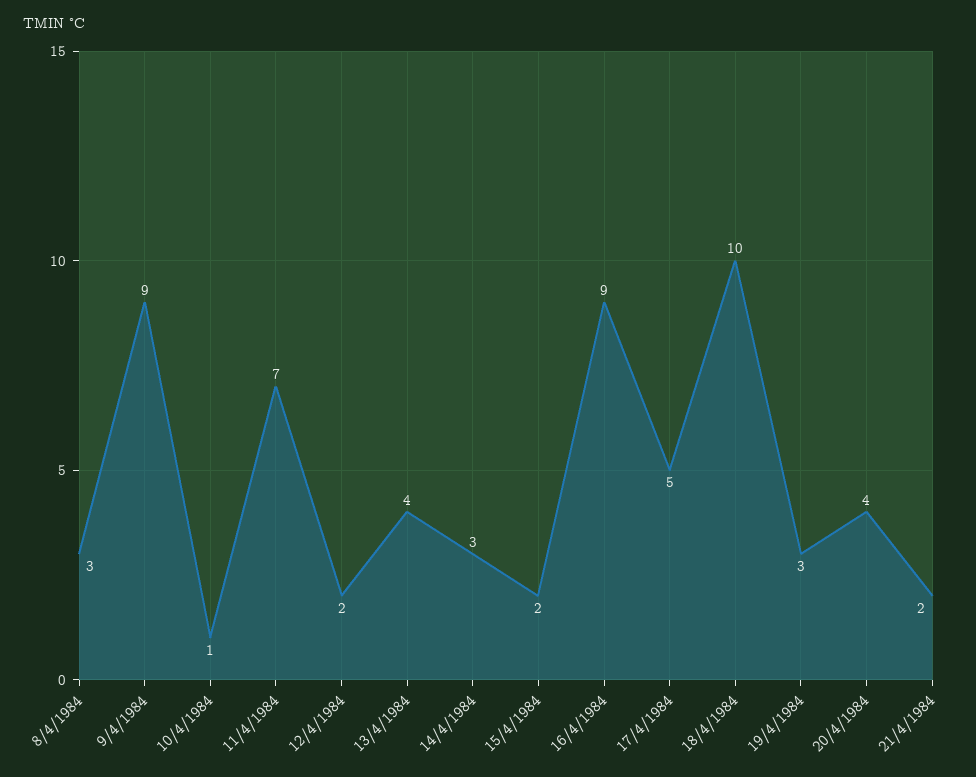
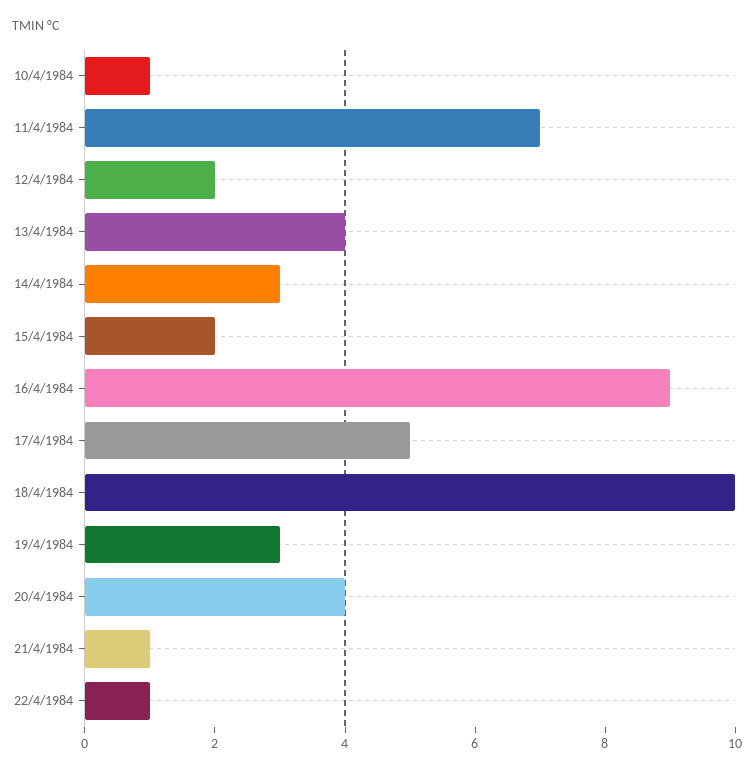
8/4/1984: 3 -> none
9/4/1984: 9 -> none
21/4/1984: 2 -> 1
22/4/1984: none -> 1

